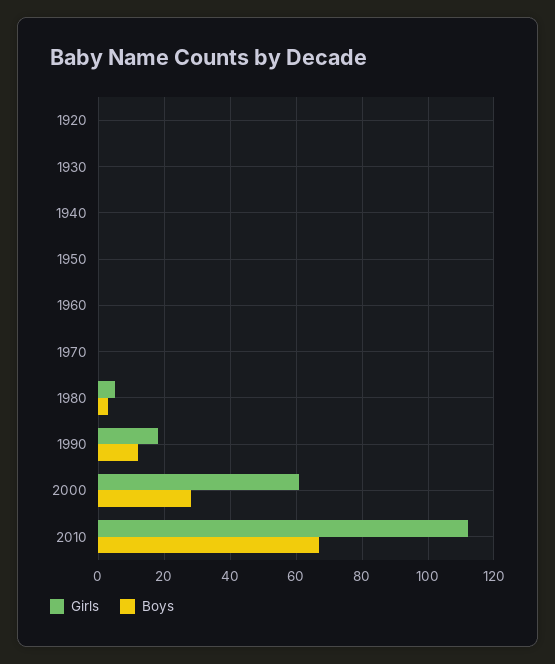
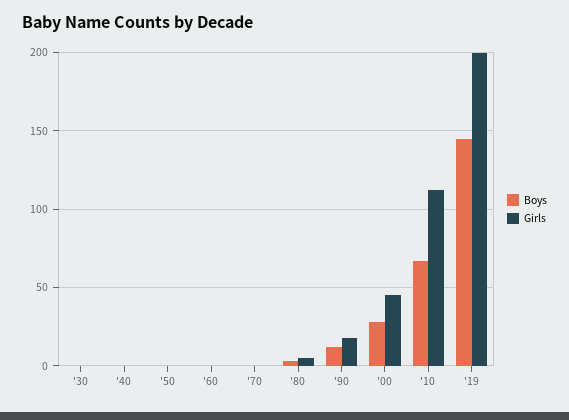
Girls, 1920: 0 -> none
Boys, 1920: 0 -> none
Girls, 2000: 60 -> 45
Boys, '19: none -> 145
Girls, '19: none -> 200

